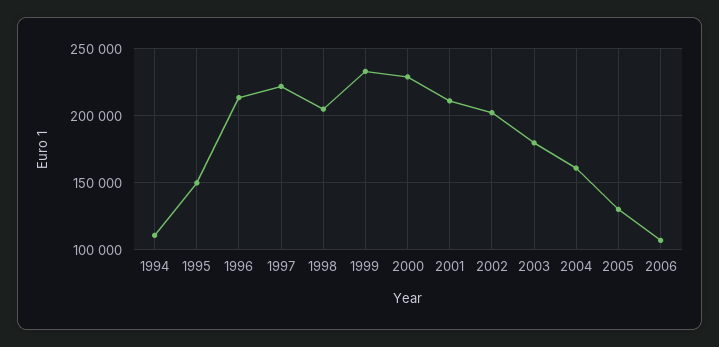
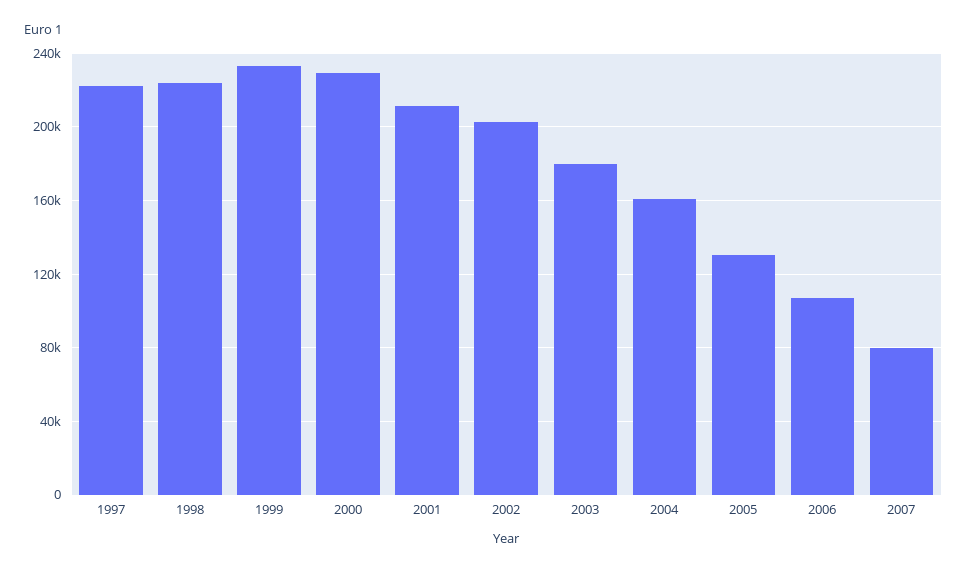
1994: 110000 -> none
1995: 150000 -> none
1996: 215000 -> none
1998: 205000 -> 225000
2007: none -> 80000

